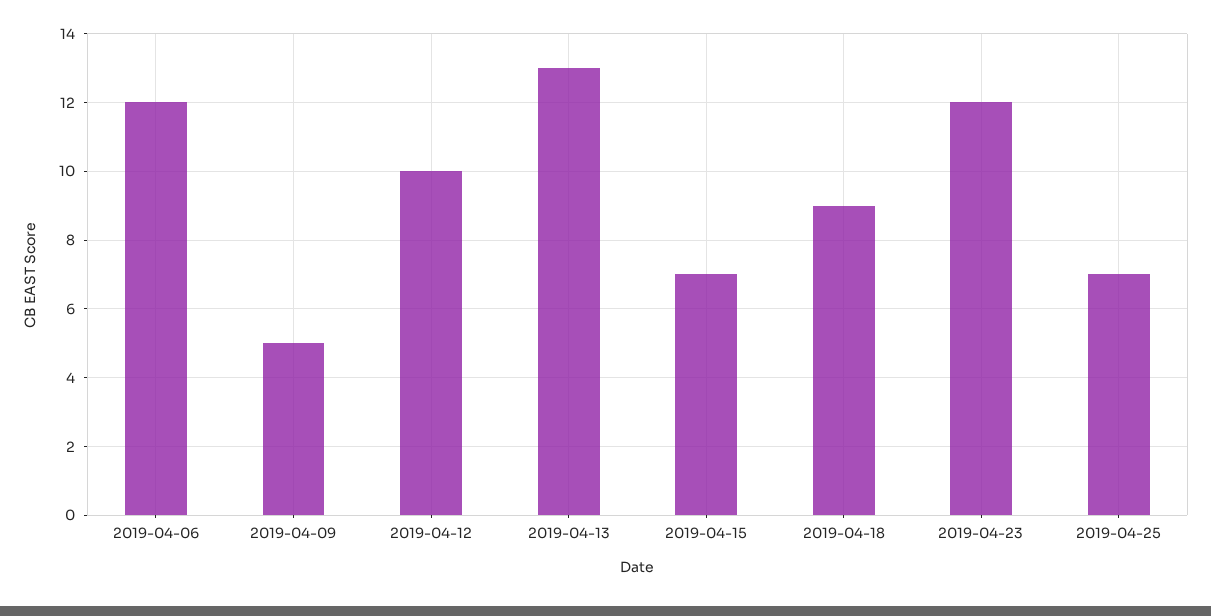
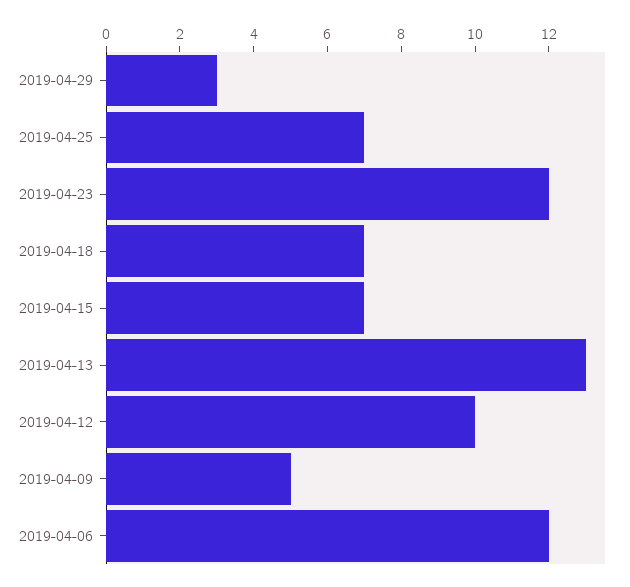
2019-04-18: 9 -> 7
2019-04-29: none -> 3

